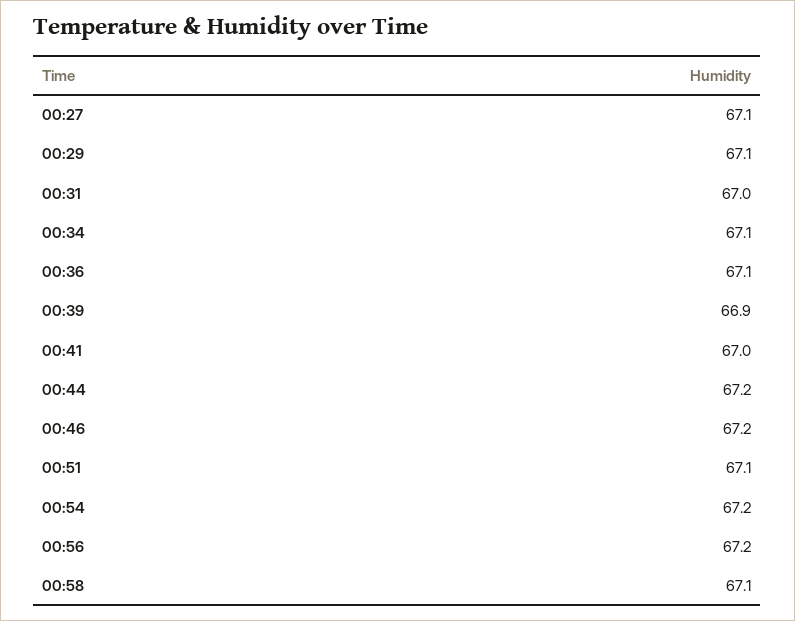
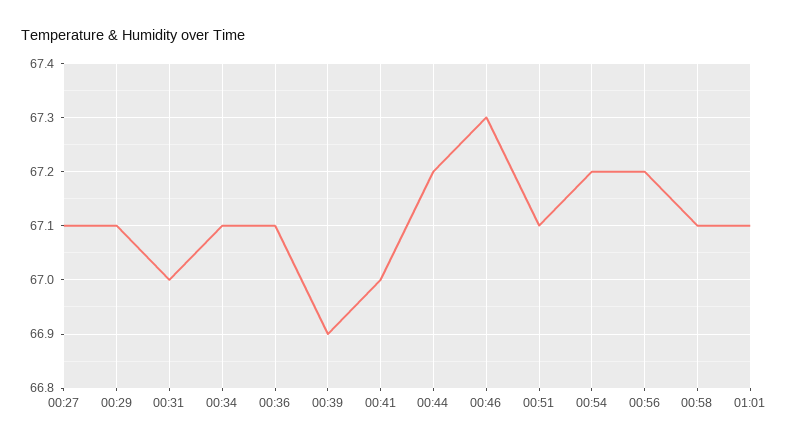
00:46: 67.2 -> 67.3
01:01: none -> 67.1

